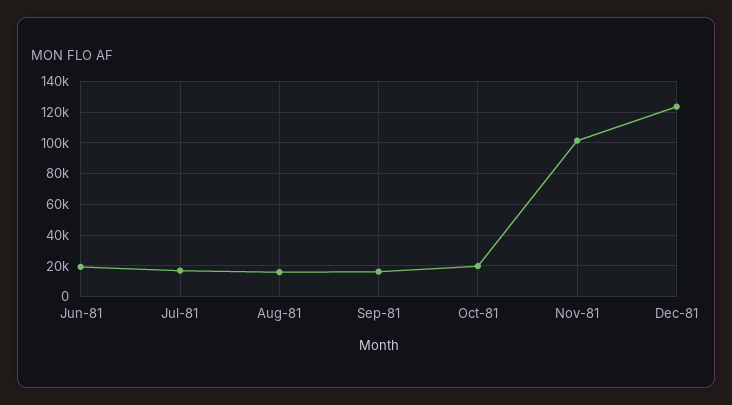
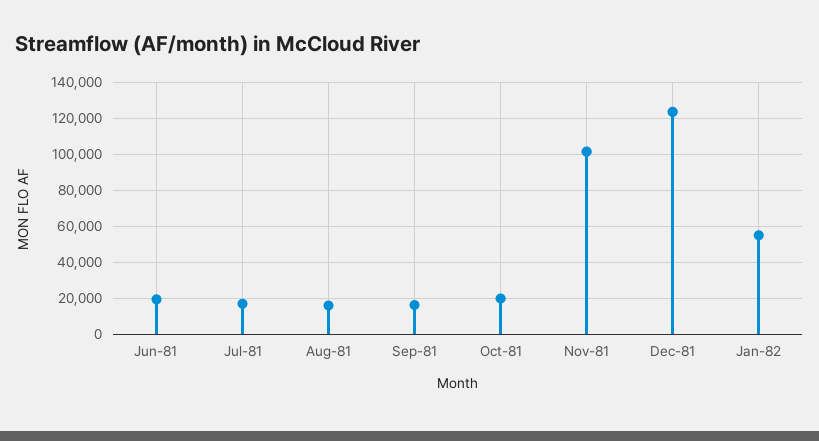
Jan-82: none -> 55000

